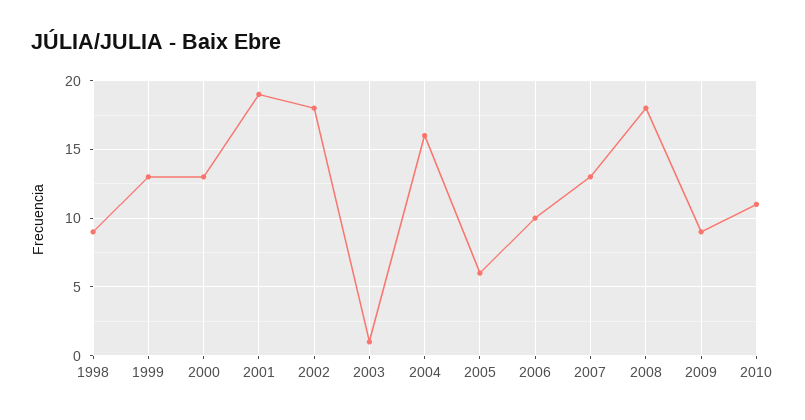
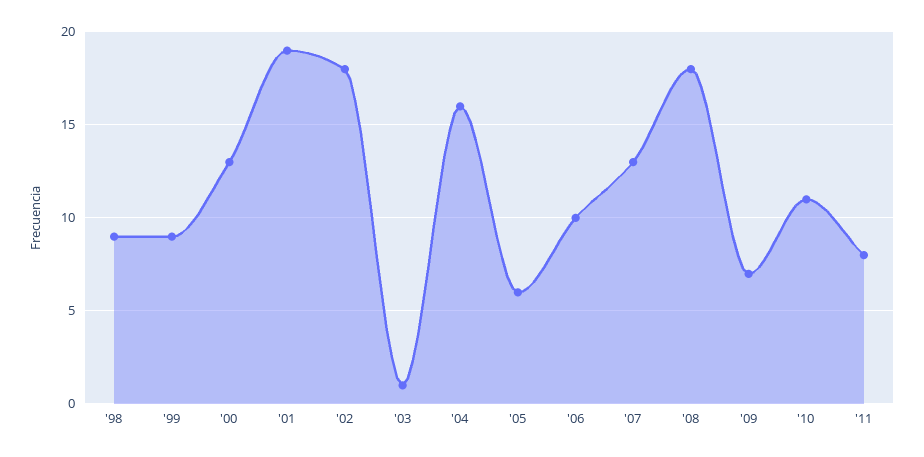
1999: 13 -> 9
2009: 9 -> 7
'11: none -> 8

